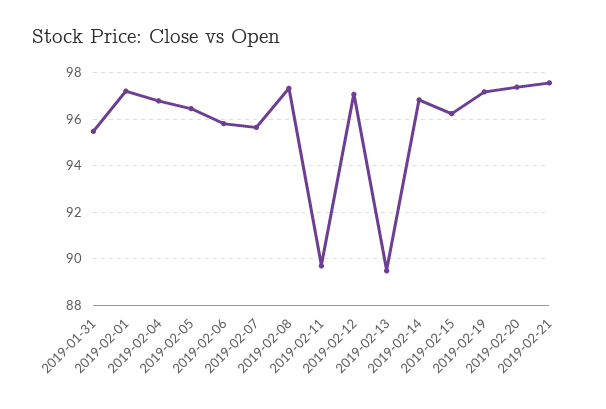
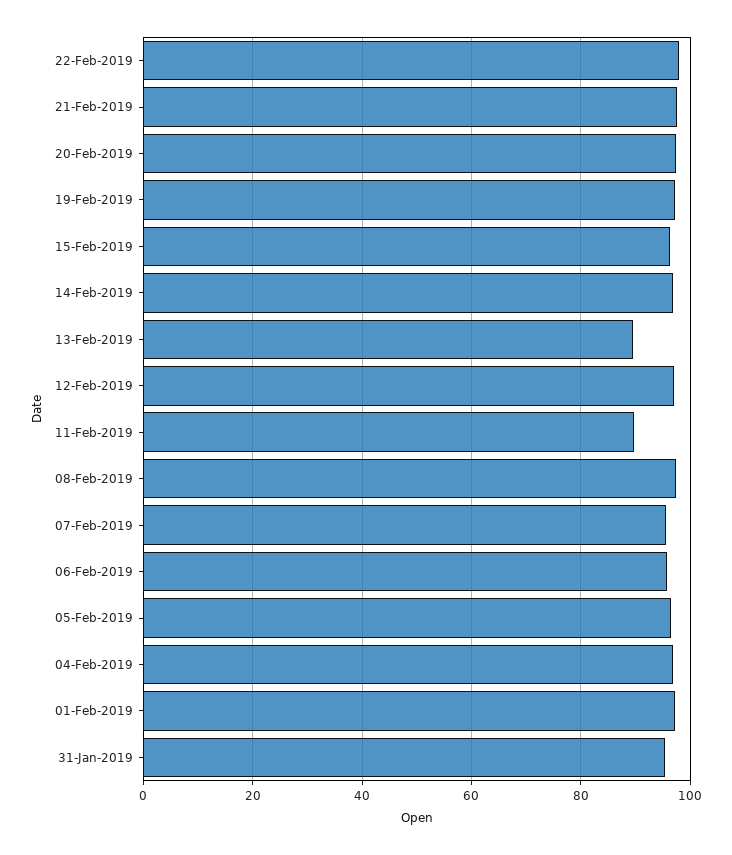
22-Feb-2019: none -> 98

